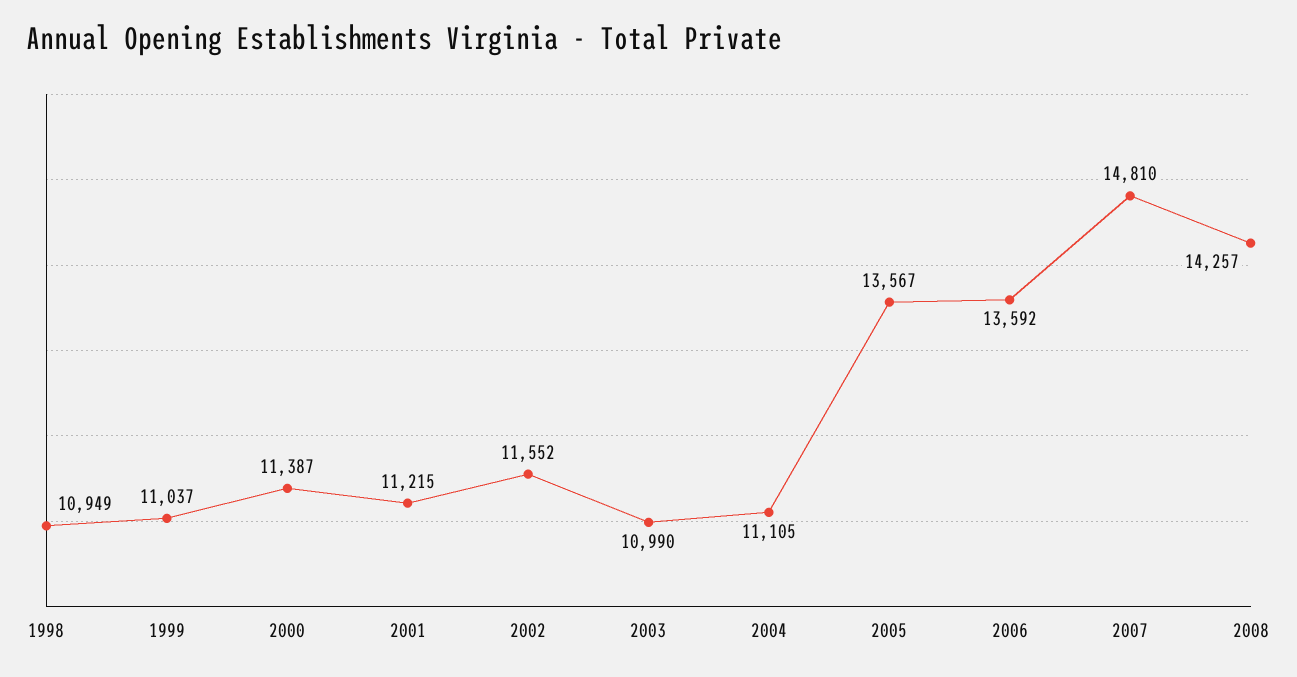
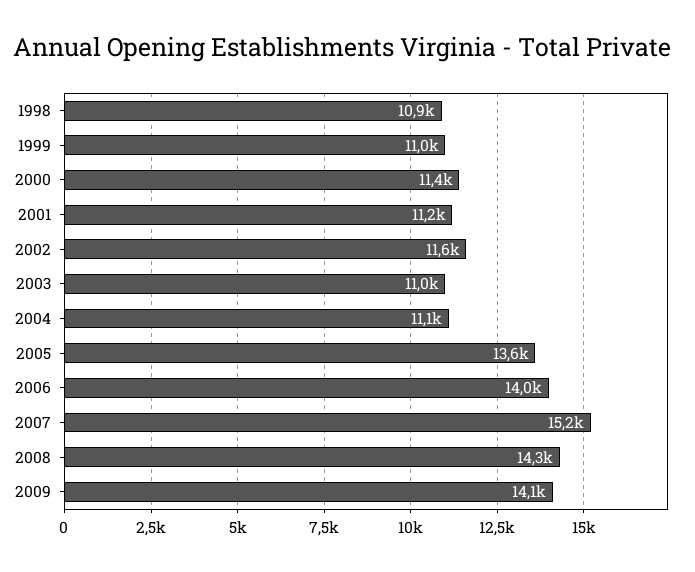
2006: 13592 -> 14000
2007: 14810 -> 15200
2009: none -> 14100

